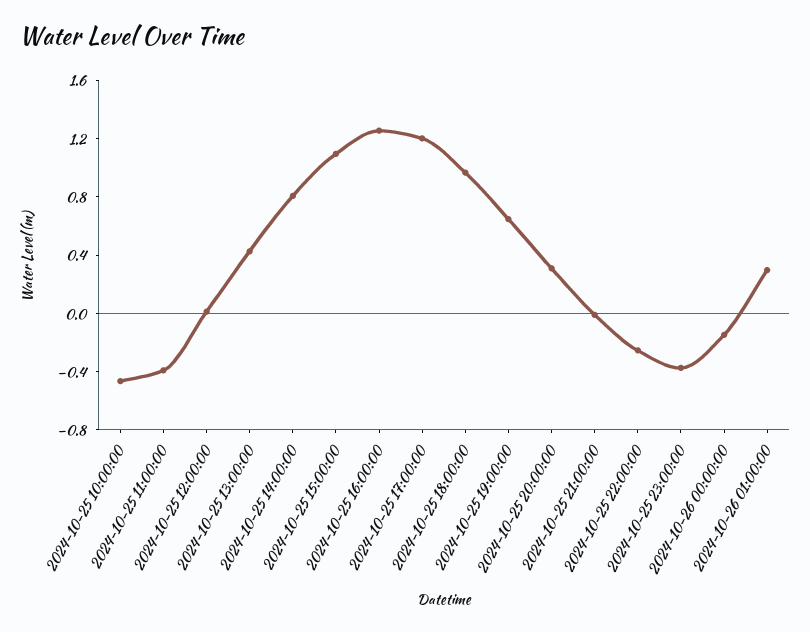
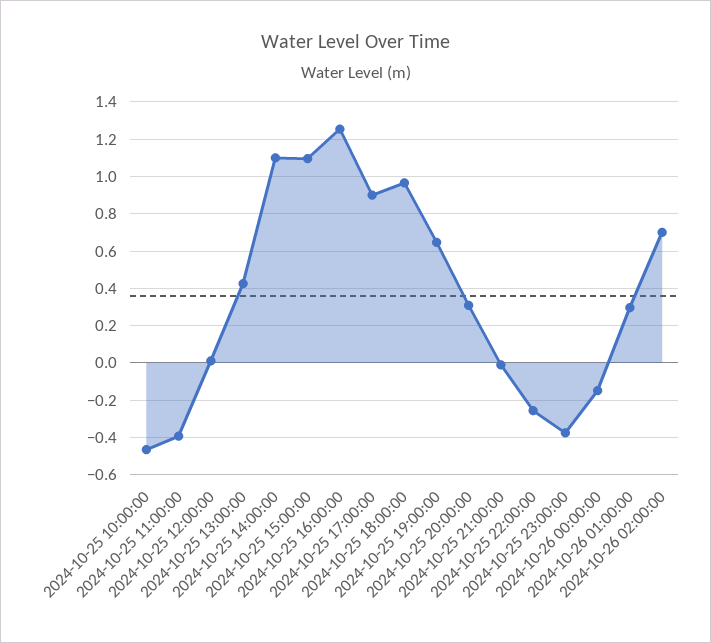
2024-10-25 14:00:00: 0.8 -> 1.1
2024-10-25 17:00:00: 1.2 -> 0.9
2024-10-26 02:00:00: none -> 0.7

